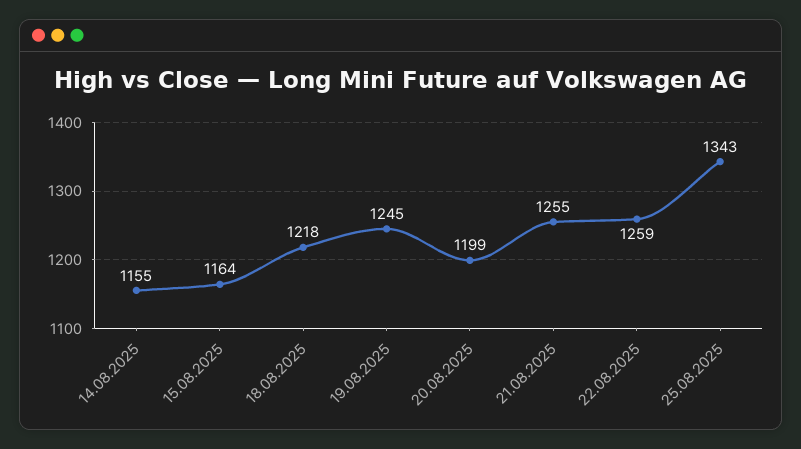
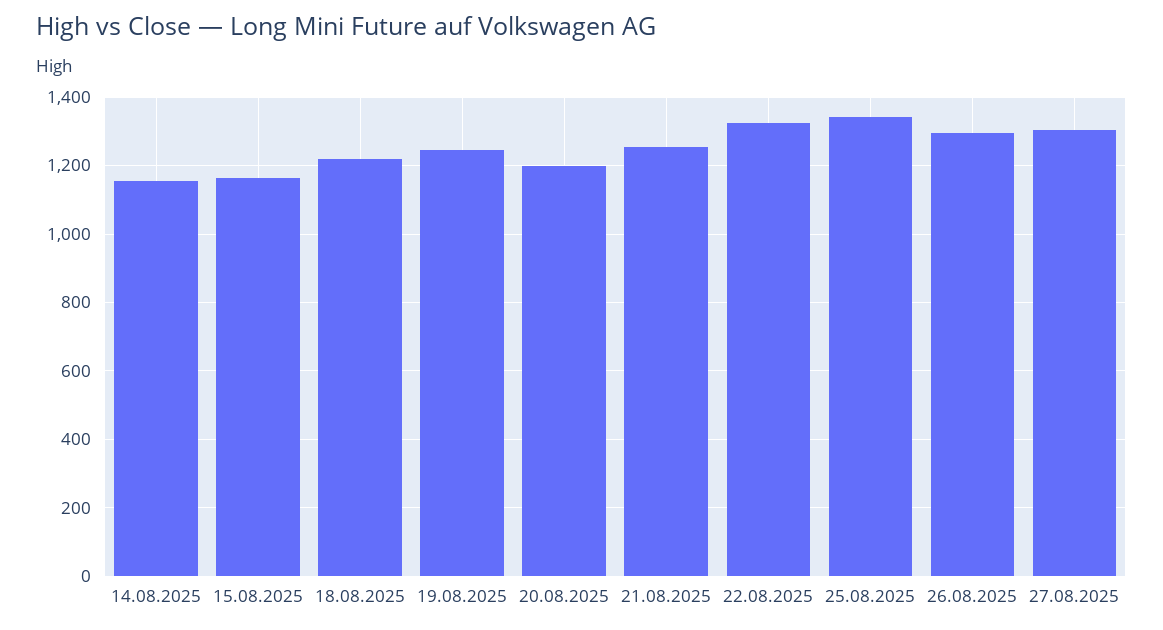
22.08.2025: 1259 -> 1320
26.08.2025: none -> 1300
27.08.2025: none -> 1300

